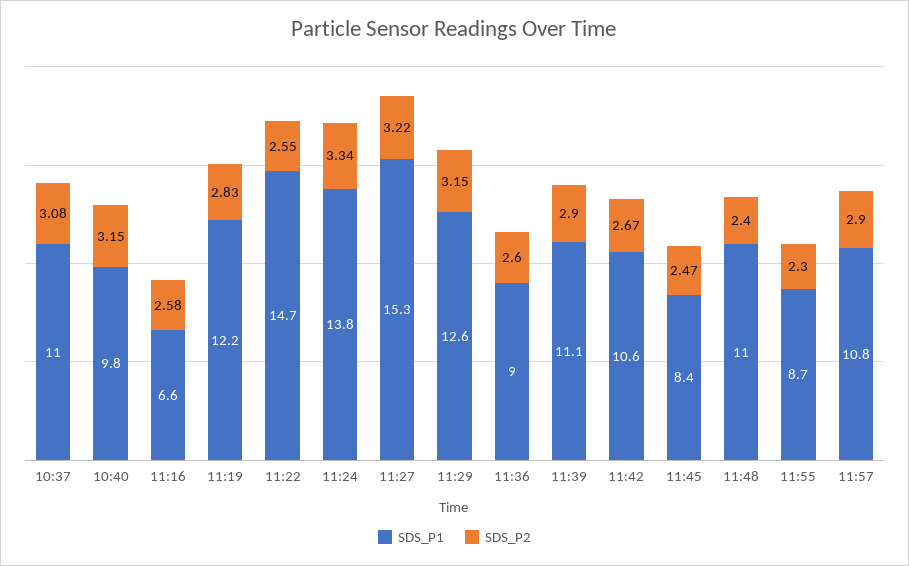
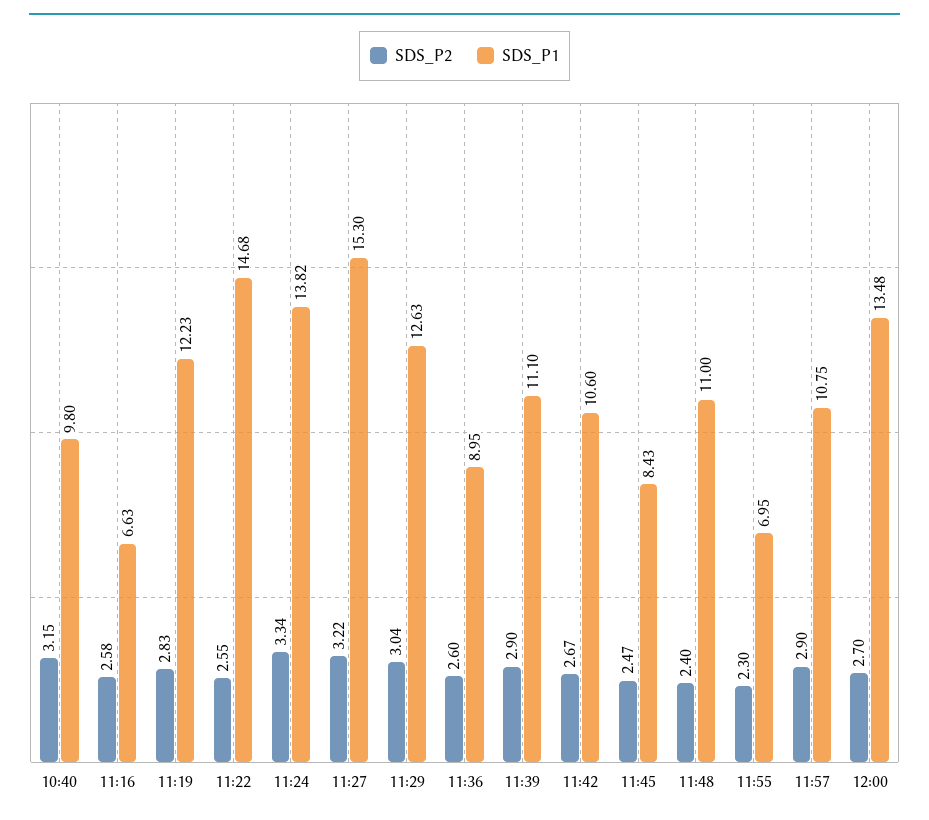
SDS_P1, 10:37: 11 -> none
SDS_P2, 10:37: 3.08 -> none
SDS_P2, 11:29: 3.15 -> 3.04
SDS_P1, 11:55: 8.7 -> 6.95
SDS_P2, 12:00: none -> 2.7
SDS_P1, 12:00: none -> 13.48

